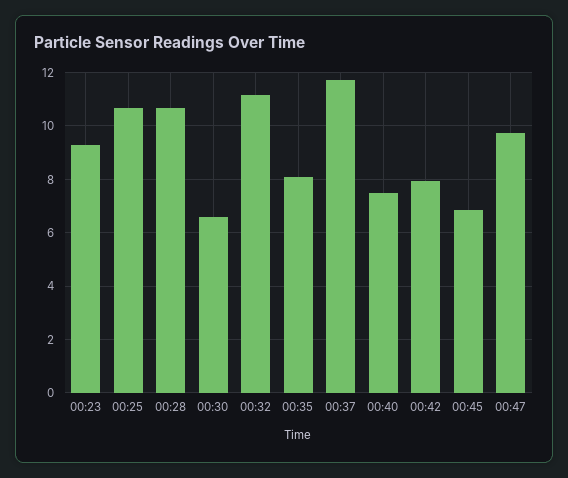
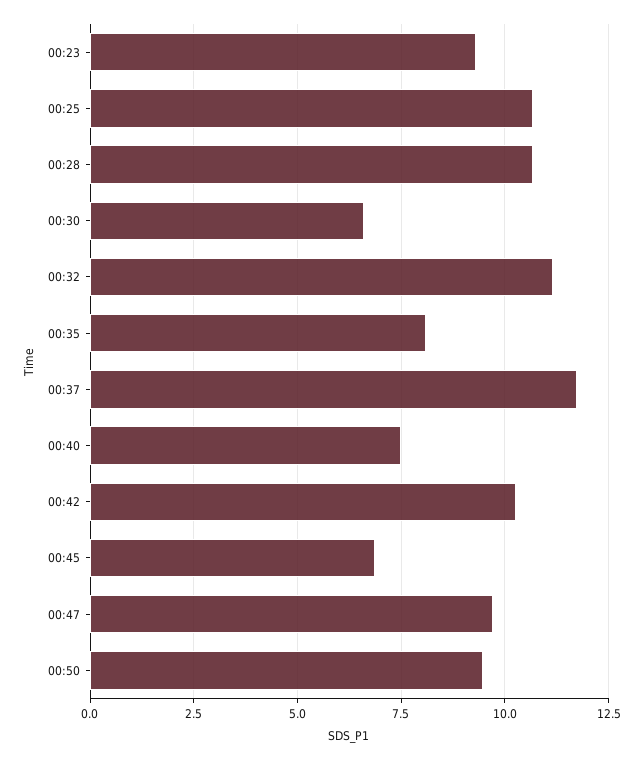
00:42: 8 -> 10.25
00:50: none -> 9.5

